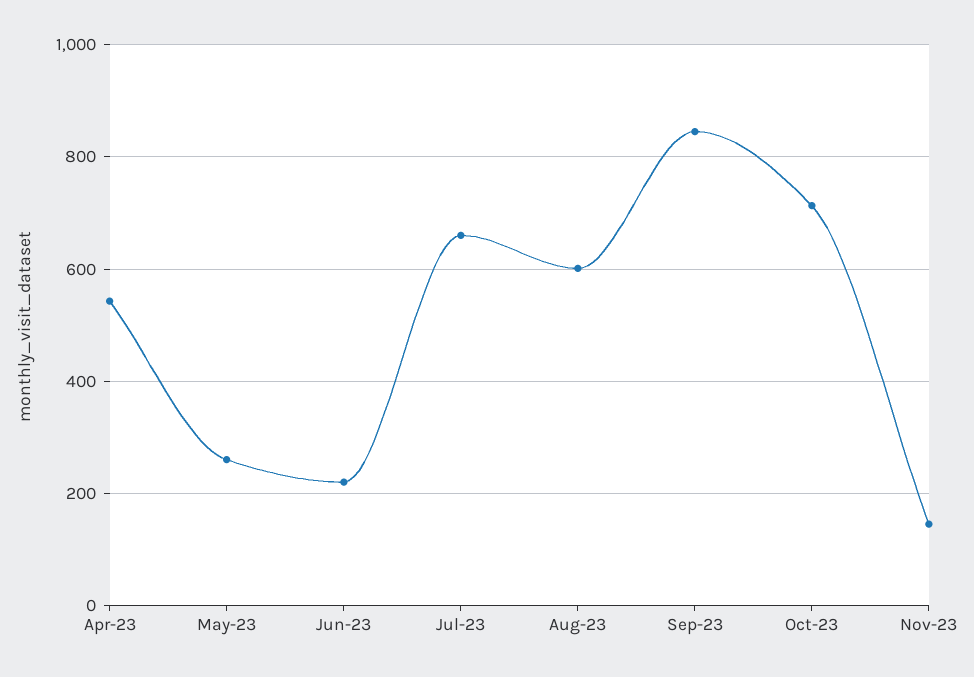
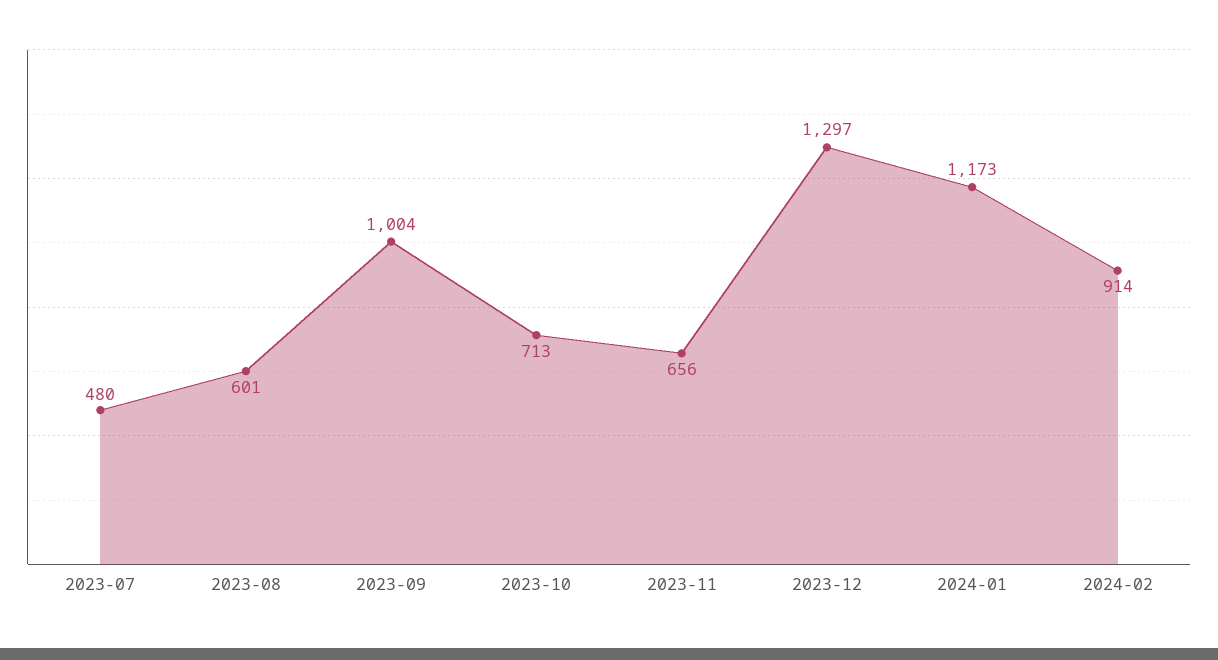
Apr-23: 540 -> none
May-23: 260 -> none
Jun-23: 220 -> none
Jul-23: 660 -> 480
Sep-23: 840 -> 1004
Nov-23: 140 -> 656
2023-12: none -> 1297
2024-01: none -> 1173
2024-02: none -> 914

